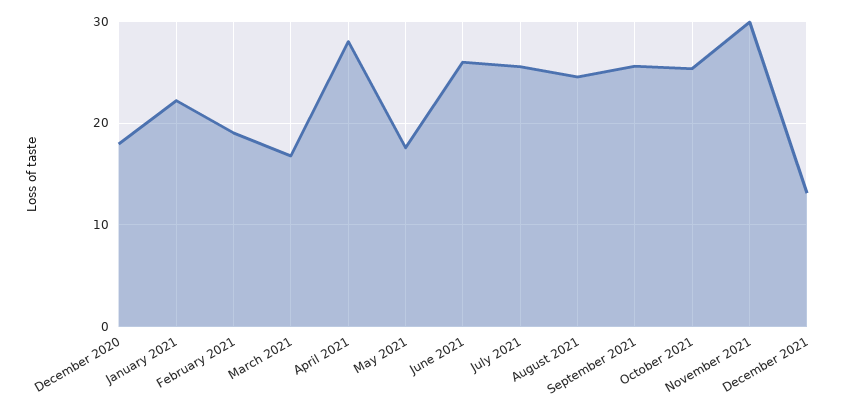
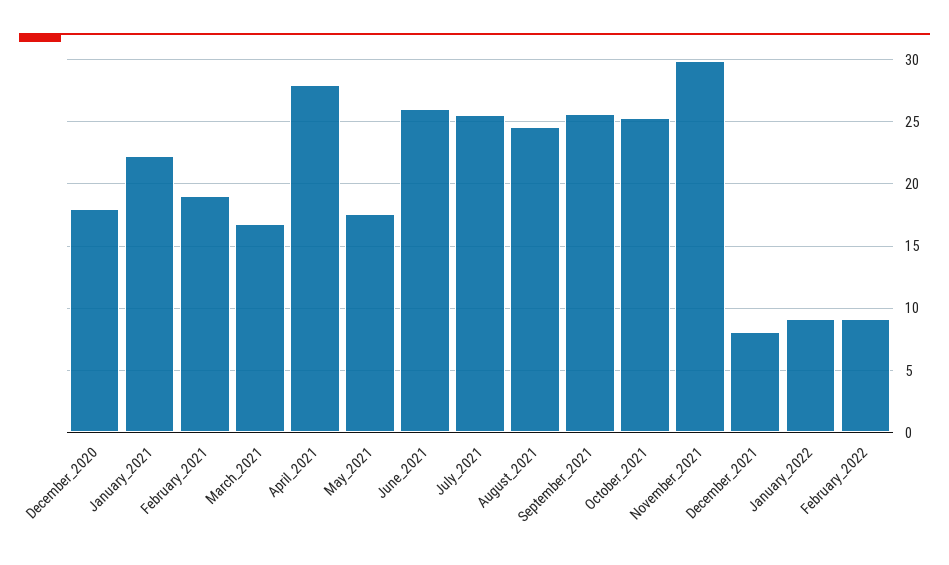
December 2021: 13 -> 8
January_2022: none -> 9
February_2022: none -> 9

